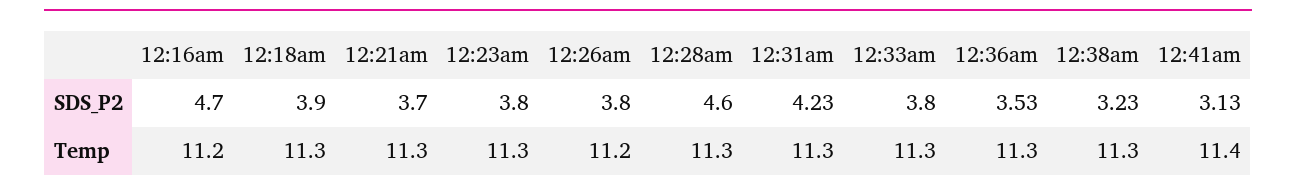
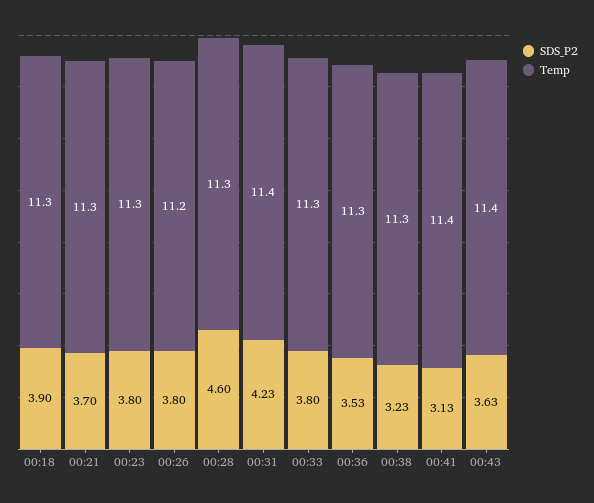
SDS_P2, 12:16am: 4.7 -> none
Temp, 12:16am: 11.2 -> none
Temp, 12:31am: 11.3 -> 11.4
SDS_P2, 00:43: none -> 3.63
Temp, 00:43: none -> 11.4

